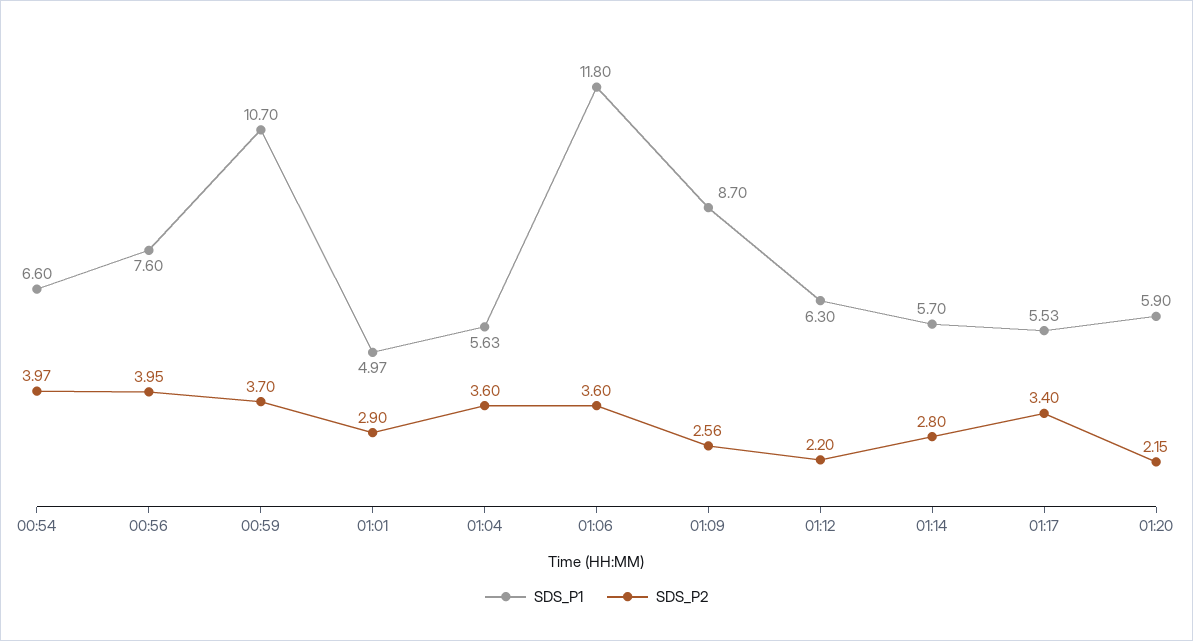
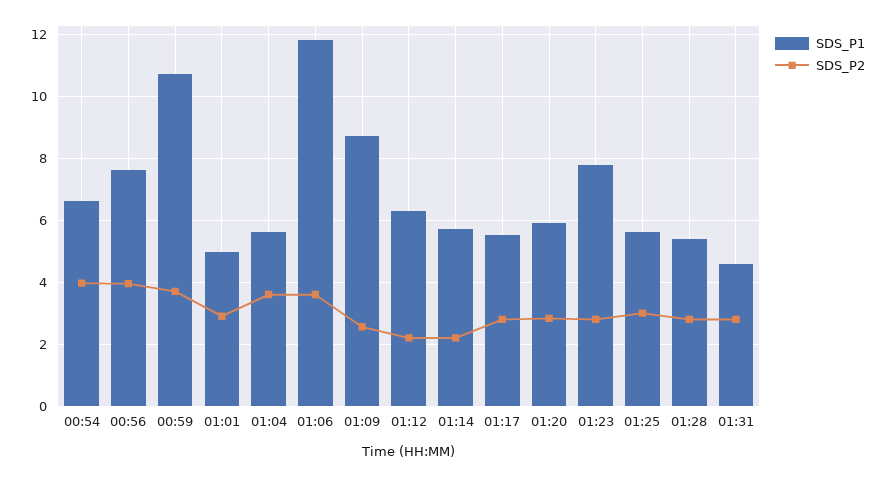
SDS_P2, 01:14: 2.8 -> 2.2
SDS_P2, 01:17: 3.4 -> 2.8
SDS_P2, 01:20: 2.15 -> 2.8
SDS_P1, 01:23: none -> 7.8
SDS_P2, 01:23: none -> 2.8
SDS_P1, 01:25: none -> 5.6
SDS_P2, 01:25: none -> 3
SDS_P1, 01:28: none -> 5.4
SDS_P2, 01:28: none -> 2.8
SDS_P1, 01:31: none -> 4.6
SDS_P2, 01:31: none -> 2.8

